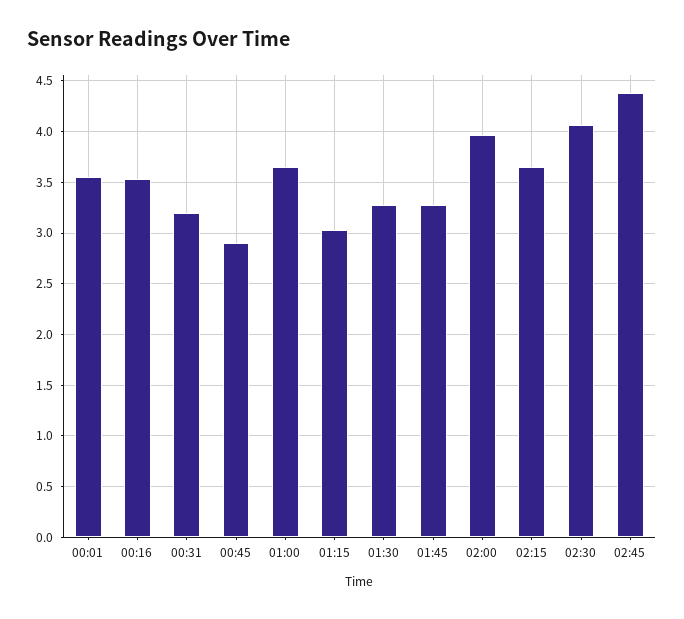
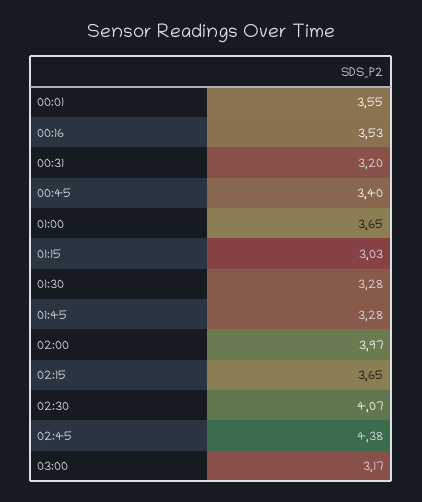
00:45: 2.9 -> 3.4
03:00: none -> 3.17

